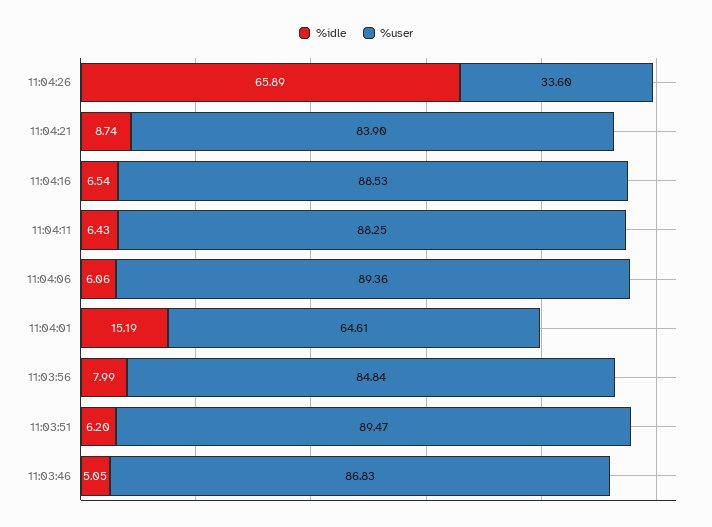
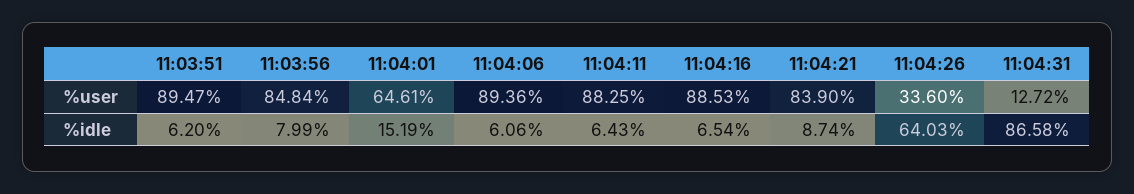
%idle, 11:04:26: 65.89 -> 64.03
%idle, 11:03:46: 5.05 -> none
%user, 11:03:46: 86.83 -> none
%user, 11:04:31: none -> 12.72
%idle, 11:04:31: none -> 86.58

